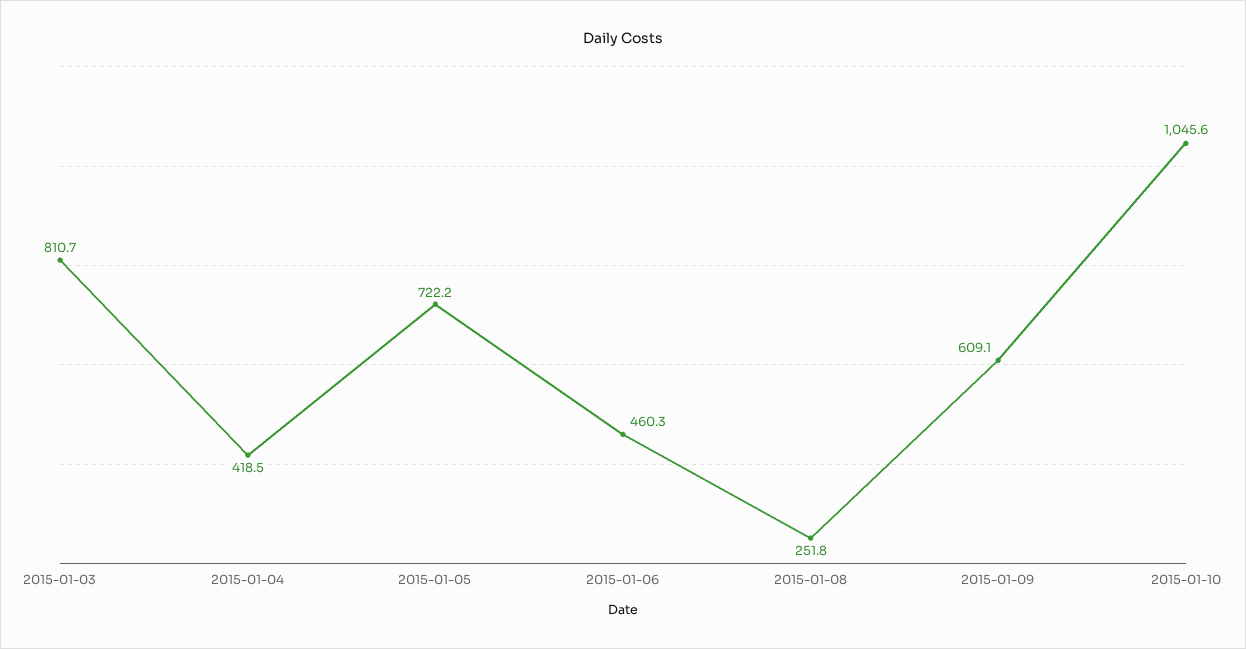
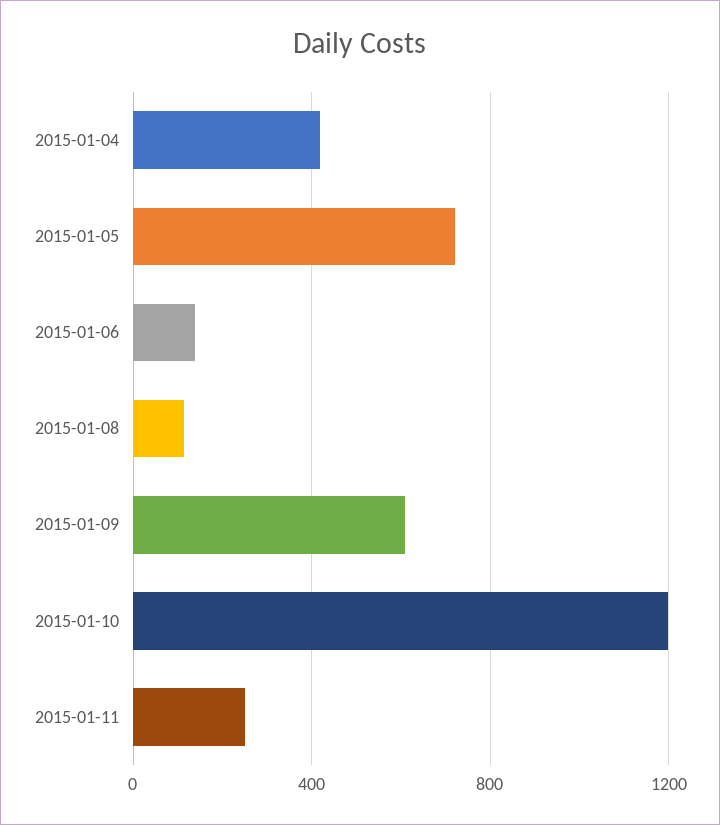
2015-01-03: 810.7 -> none
2015-01-06: 460.3 -> 150
2015-01-08: 251.8 -> 100
2015-01-10: 1045.6 -> 1200
2015-01-11: none -> 250

